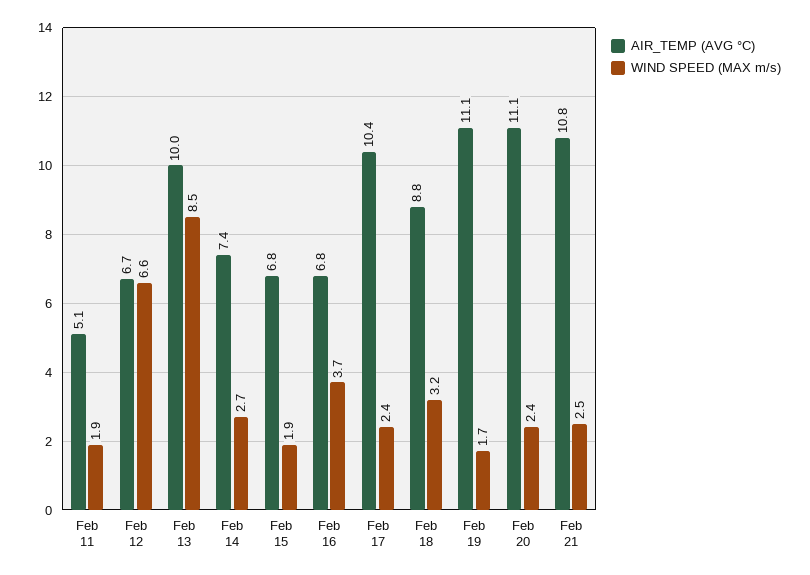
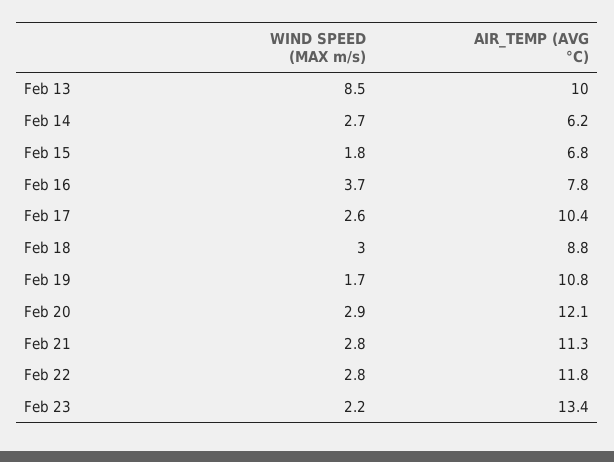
AIR_TEMP (AVG °C), Feb 11: 5.1 -> none
WIND SPEED (MAX m/s), Feb 11: 1.9 -> none
AIR_TEMP (AVG °C), Feb 12: 6.7 -> none
WIND SPEED (MAX m/s), Feb 12: 6.6 -> none
AIR_TEMP (AVG °C), Feb 14: 7.4 -> 6.2
WIND SPEED (MAX m/s), Feb 15: 1.9 -> 1.8
AIR_TEMP (AVG °C), Feb 16: 6.8 -> 7.8
WIND SPEED (MAX m/s), Feb 17: 2.4 -> 2.6
WIND SPEED (MAX m/s), Feb 18: 3.2 -> 3
AIR_TEMP (AVG °C), Feb 19: 11.1 -> 10.8
AIR_TEMP (AVG °C), Feb 20: 11.1 -> 12.1
WIND SPEED (MAX m/s), Feb 20: 2.4 -> 2.9
AIR_TEMP (AVG °C), Feb 21: 10.8 -> 11.3
WIND SPEED (MAX m/s), Feb 21: 2.5 -> 2.8
WIND SPEED (MAX m/s), Feb 22: none -> 2.8
AIR_TEMP (AVG °C), Feb 22: none -> 11.8
WIND SPEED (MAX m/s), Feb 23: none -> 2.2
AIR_TEMP (AVG °C), Feb 23: none -> 13.4

